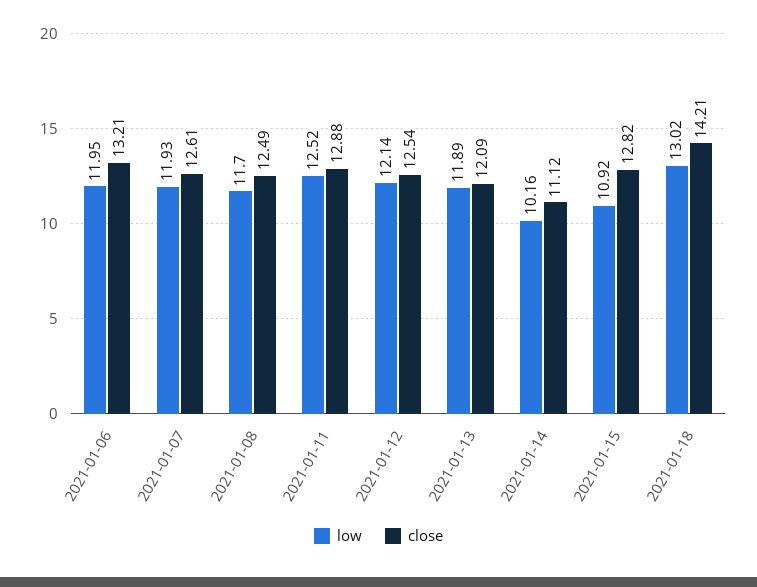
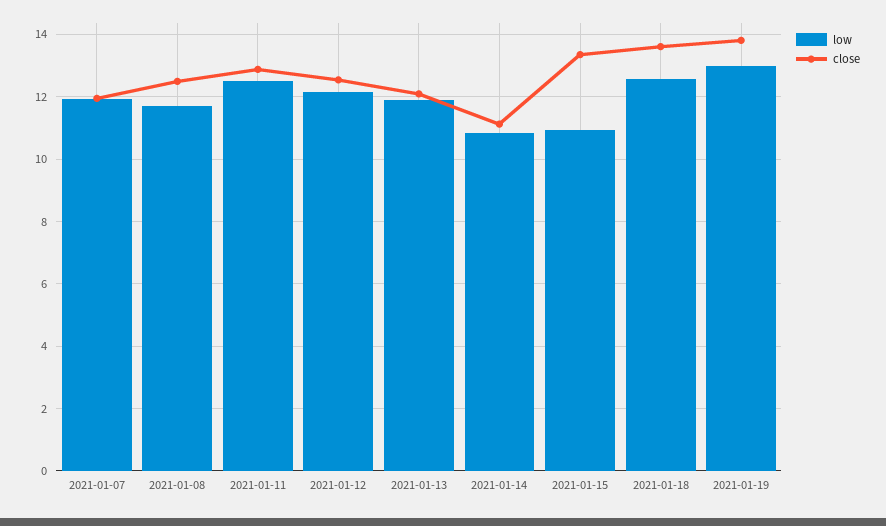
low, 2021-01-06: 11.95 -> none
close, 2021-01-06: 13.21 -> none
close, 2021-01-07: 12.61 -> 12
low, 2021-01-14: 10.16 -> 10.8
close, 2021-01-15: 12.82 -> 13.4
low, 2021-01-18: 13.02 -> 12.6
close, 2021-01-18: 14.21 -> 13.6
low, 2021-01-19: none -> 13
close, 2021-01-19: none -> 13.8

